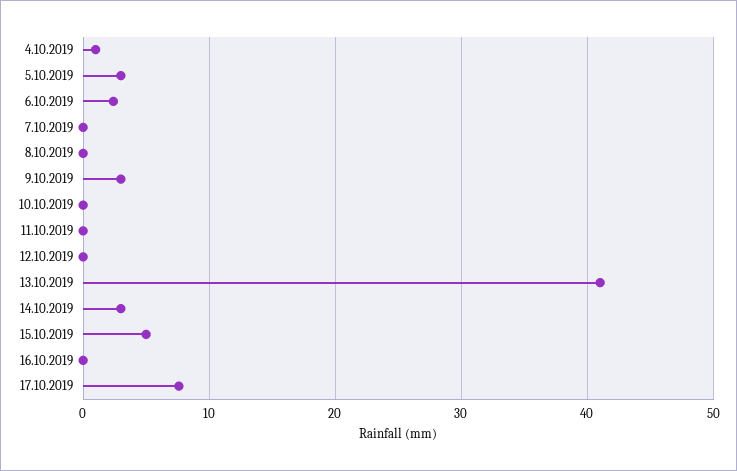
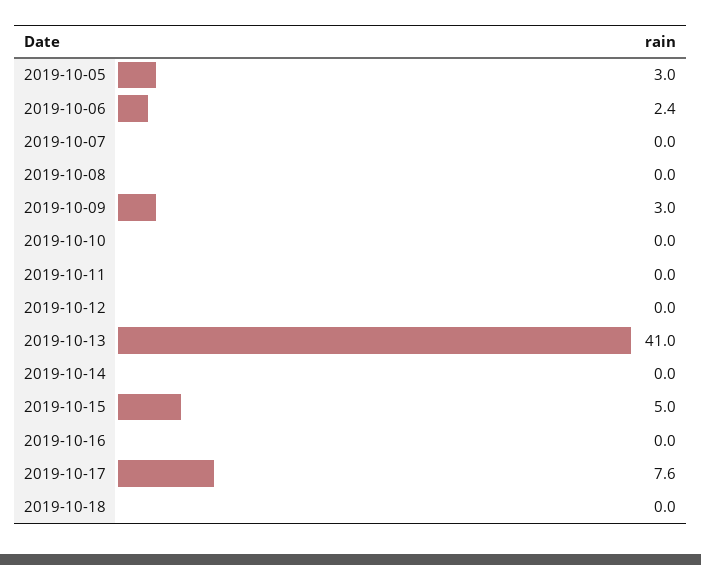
4.10.2019: 1 -> none
14.10.2019: 3 -> 0
2019-10-18: none -> 0

